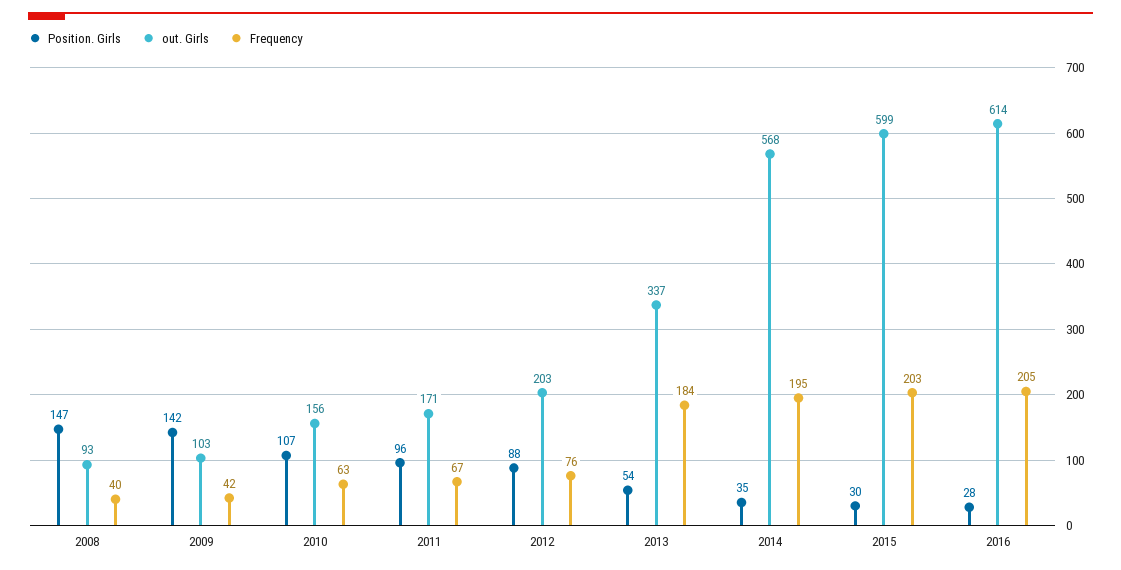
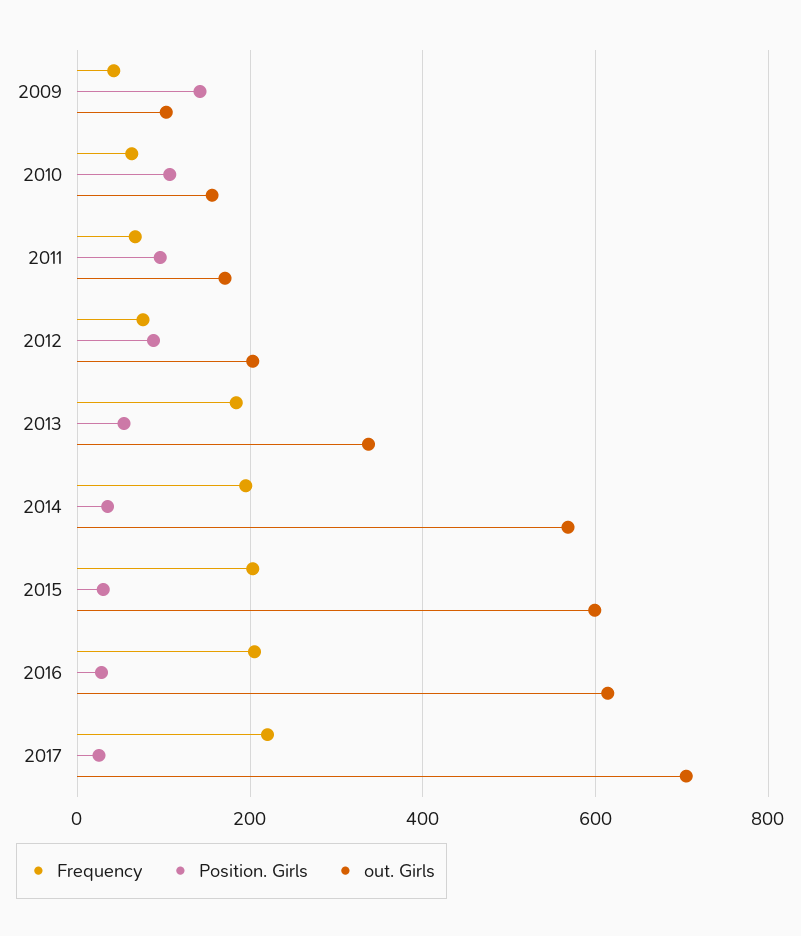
Position. Girls, 2008: 147 -> none
out. Girls, 2008: 93 -> none
Frequency, 2008: 40 -> none
Frequency, 2017: none -> 220
Position. Girls, 2017: none -> 20
out. Girls, 2017: none -> 700

